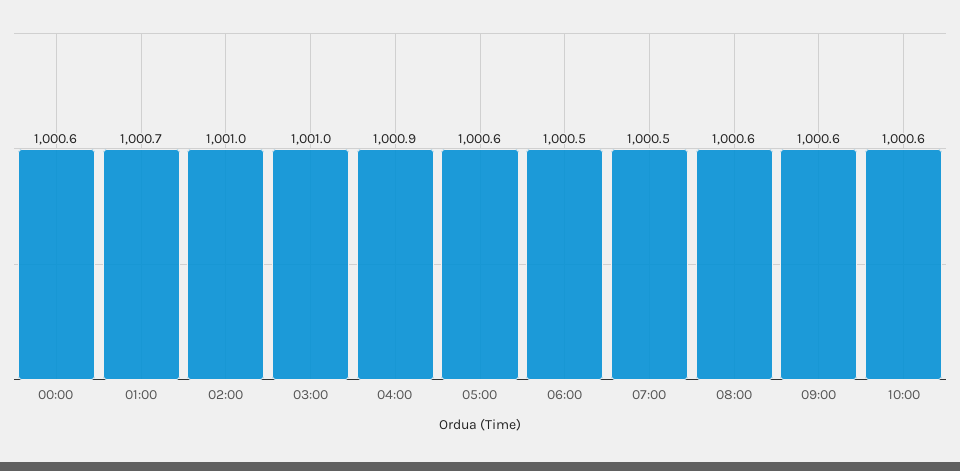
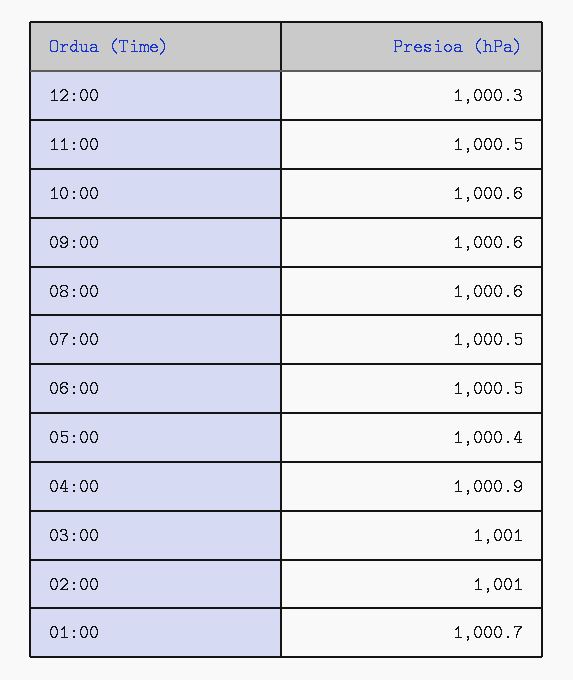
00:00: 1000.6 -> none
05:00: 1000.6 -> 1000.4
12:00: none -> 1000.3
11:00: none -> 1000.5

